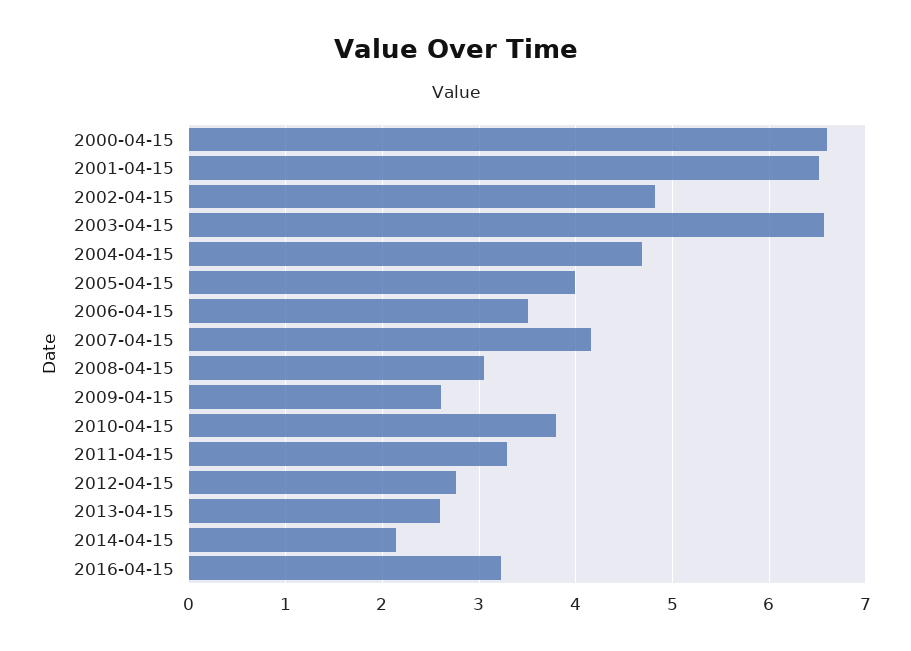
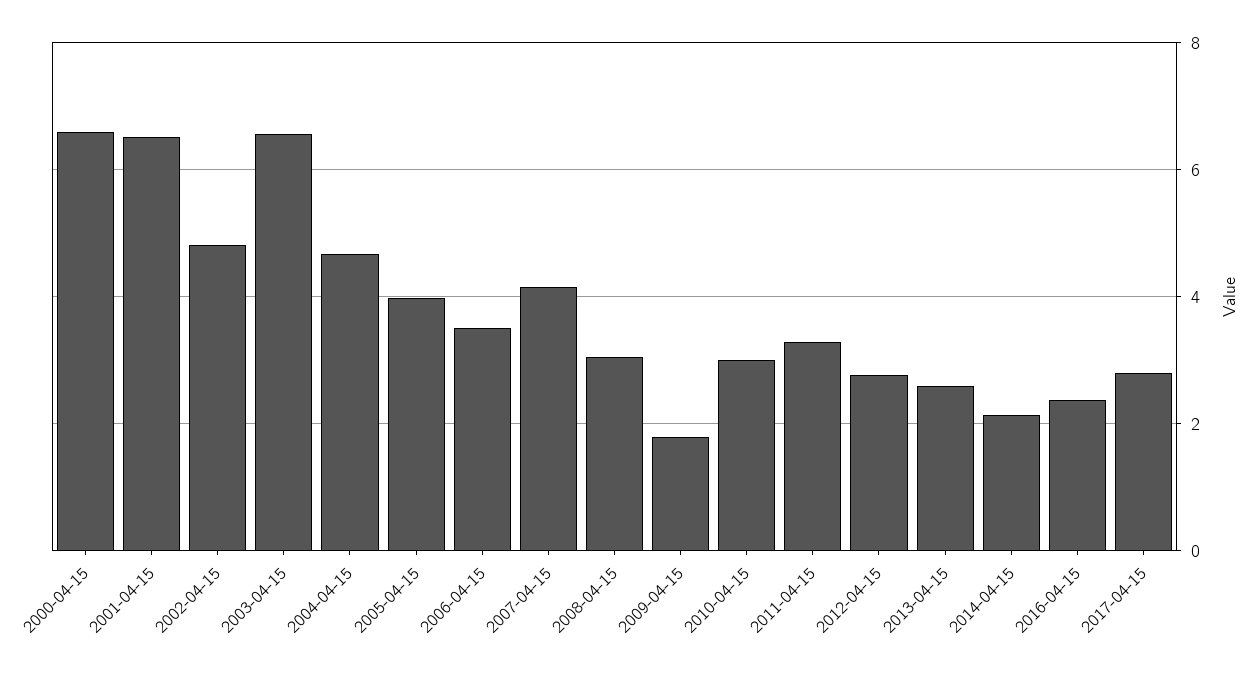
2009-04-15: 2.6 -> 1.8
2010-04-15: 3.8 -> 3
2016-04-15: 3.2 -> 2.4
2017-04-15: none -> 2.8

